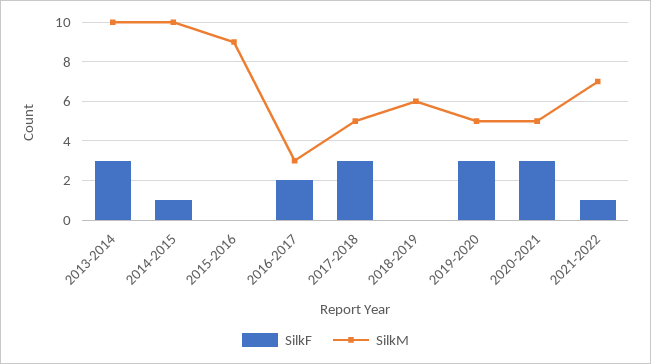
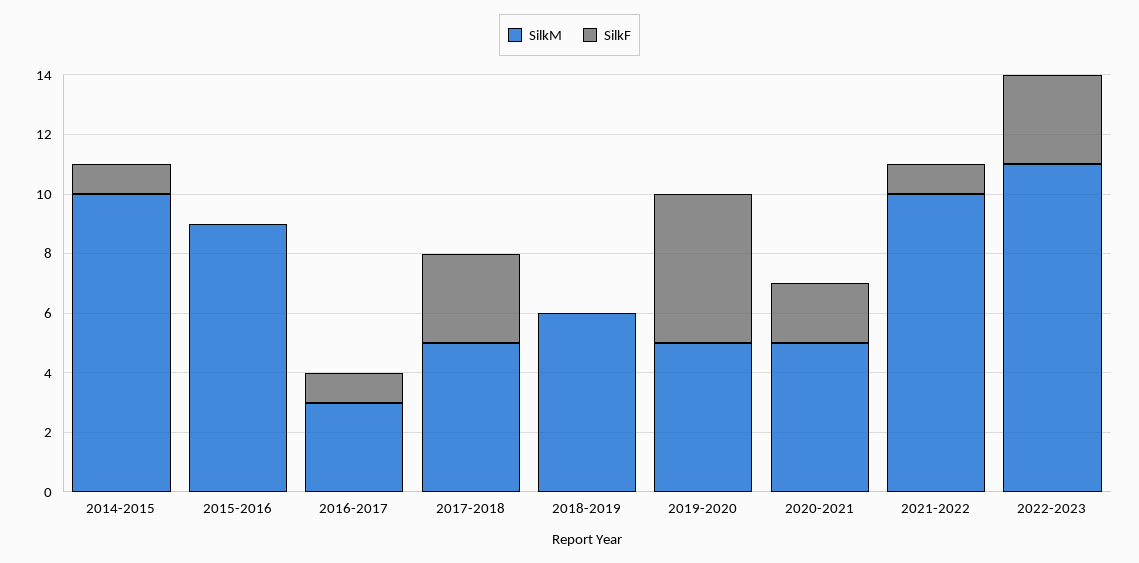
SilkF, 2013-2014: 3 -> none
SilkM, 2013-2014: 10 -> none
SilkF, 2016-2017: 2 -> 1
SilkF, 2019-2020: 3 -> 5
SilkF, 2020-2021: 3 -> 2
SilkM, 2021-2022: 7 -> 10
SilkM, 2022-2023: none -> 11
SilkF, 2022-2023: none -> 3

